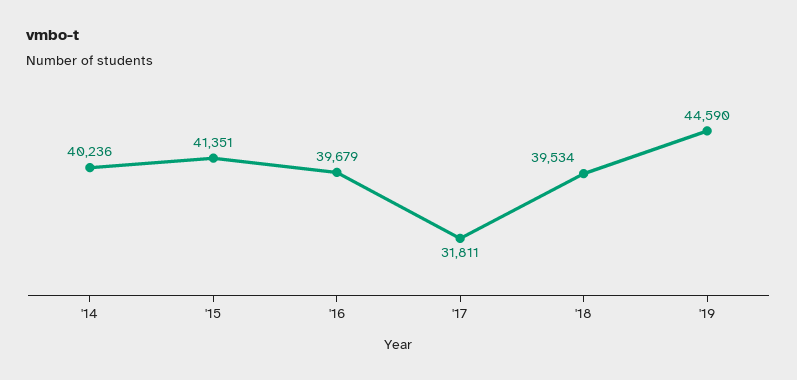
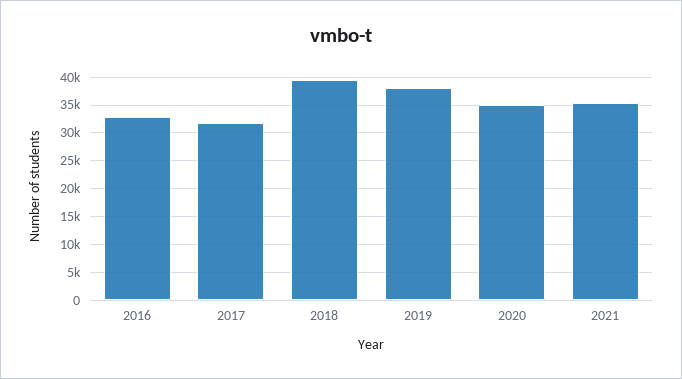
'14: 40236 -> none
'15: 41351 -> none
'16: 39679 -> 32500
'19: 44590 -> 37500
2020: none -> 35000
2021: none -> 35000

